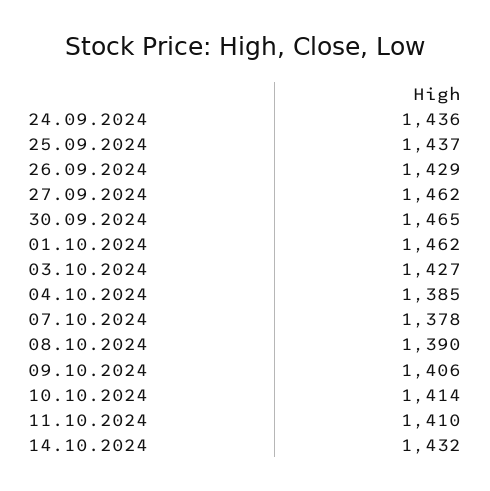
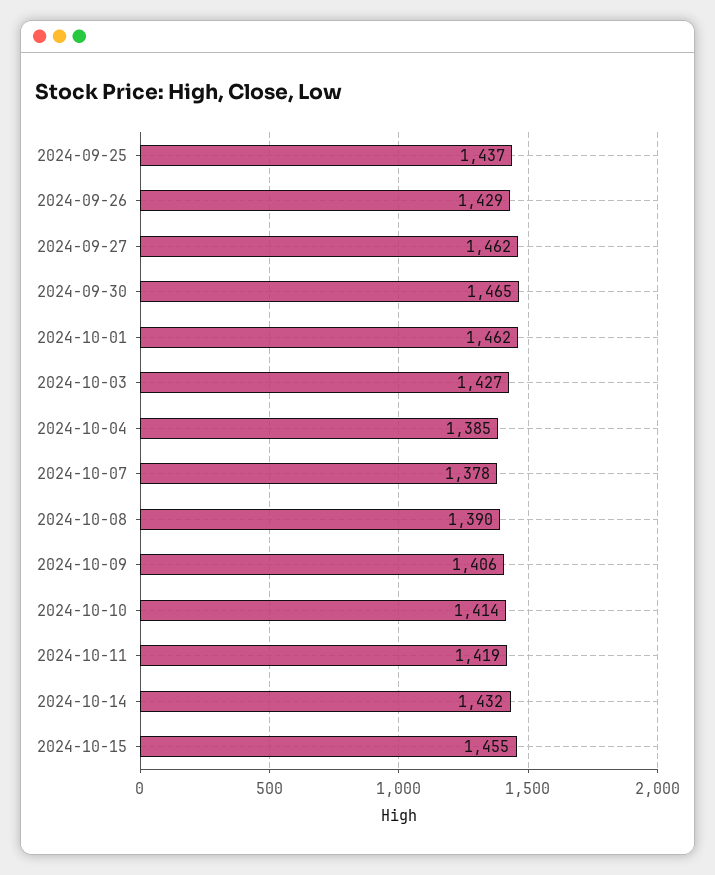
24.09.2024: 1436 -> none
11.10.2024: 1410 -> 1419
2024-10-15: none -> 1455

